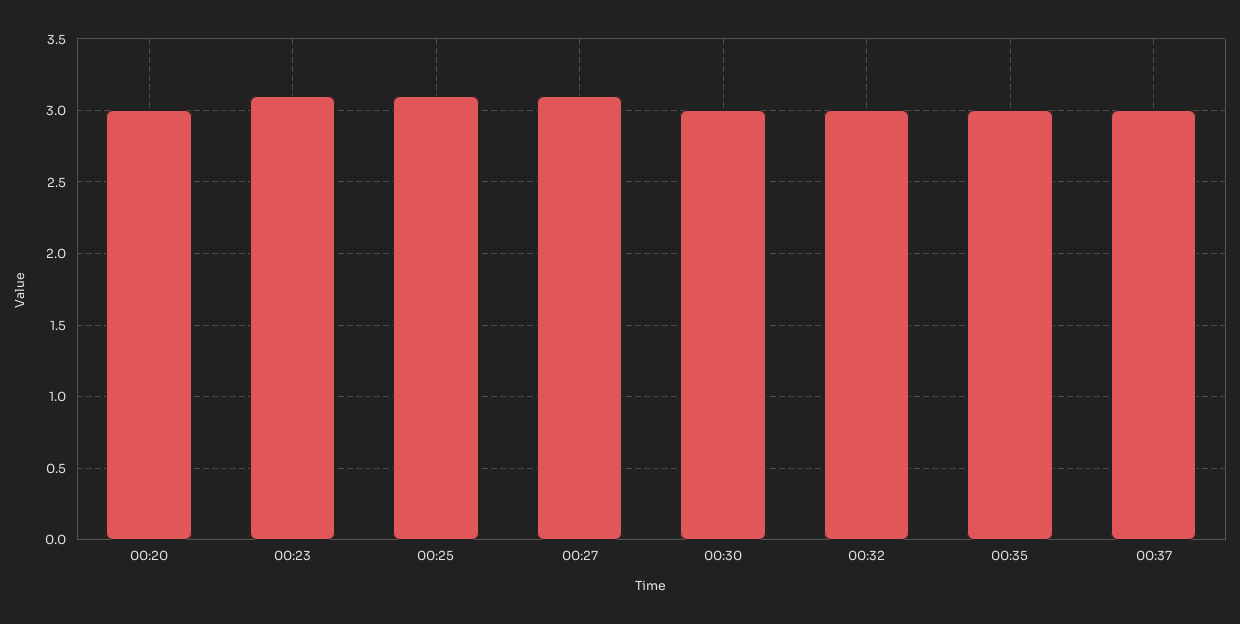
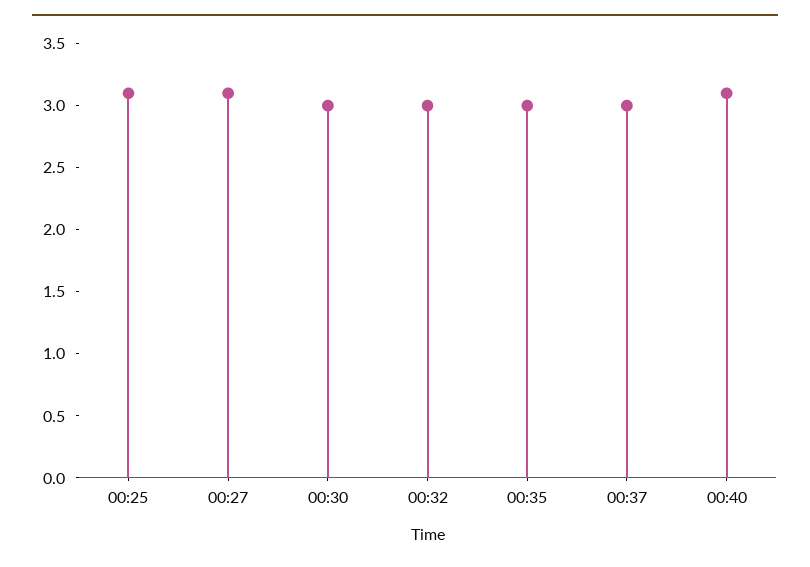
00:20: 3 -> none
00:23: 3.1 -> none
00:40: none -> 3.1

